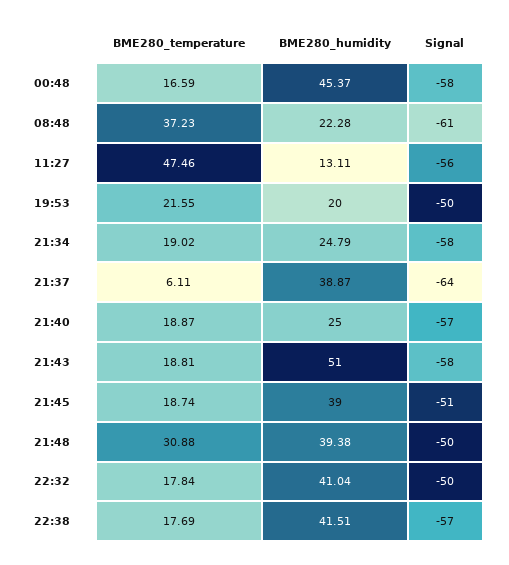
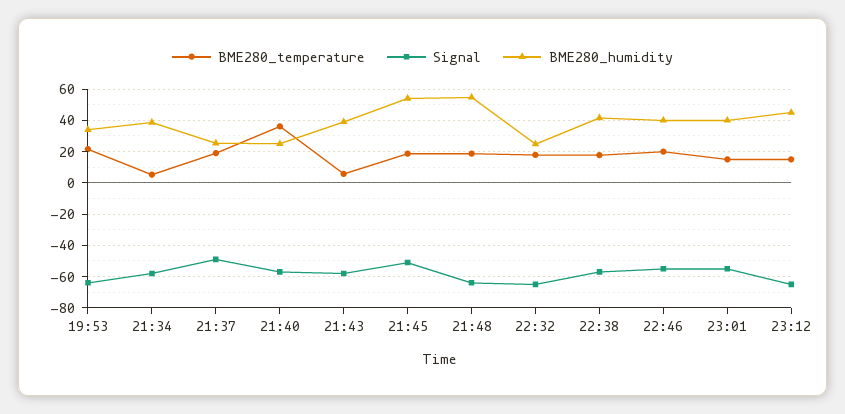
BME280_temperature, 00:48: 16.59 -> none
BME280_humidity, 00:48: 45.37 -> none
Signal, 00:48: -58 -> none
BME280_temperature, 08:48: 37.23 -> none
BME280_humidity, 08:48: 22.28 -> none
Signal, 08:48: -61 -> none
BME280_temperature, 11:27: 47.46 -> none
BME280_humidity, 11:27: 13.11 -> none
Signal, 11:27: -56 -> none
BME280_humidity, 19:53: 20 -> 35
Signal, 19:53: -50 -> -65
BME280_temperature, 21:34: 19.02 -> 5
BME280_humidity, 21:34: 24.79 -> 40
BME280_temperature, 21:37: 6.11 -> 20
BME280_humidity, 21:37: 38.87 -> 25
Signal, 21:37: -64 -> -50
BME280_temperature, 21:40: 18.87 -> 35
BME280_temperature, 21:43: 18.81 -> 5
BME280_humidity, 21:43: 51 -> 40
BME280_humidity, 21:45: 39 -> 55
BME280_temperature, 21:48: 30.88 -> 20
BME280_humidity, 21:48: 39.38 -> 55
Signal, 21:48: -50 -> -65
BME280_humidity, 22:32: 41.04 -> 25
Signal, 22:32: -50 -> -65
BME280_temperature, 22:46: none -> 20
Signal, 22:46: none -> -55
BME280_humidity, 22:46: none -> 40
BME280_temperature, 23:01: none -> 15
Signal, 23:01: none -> -55
BME280_humidity, 23:01: none -> 40
BME280_temperature, 23:12: none -> 15
Signal, 23:12: none -> -65
BME280_humidity, 23:12: none -> 45

